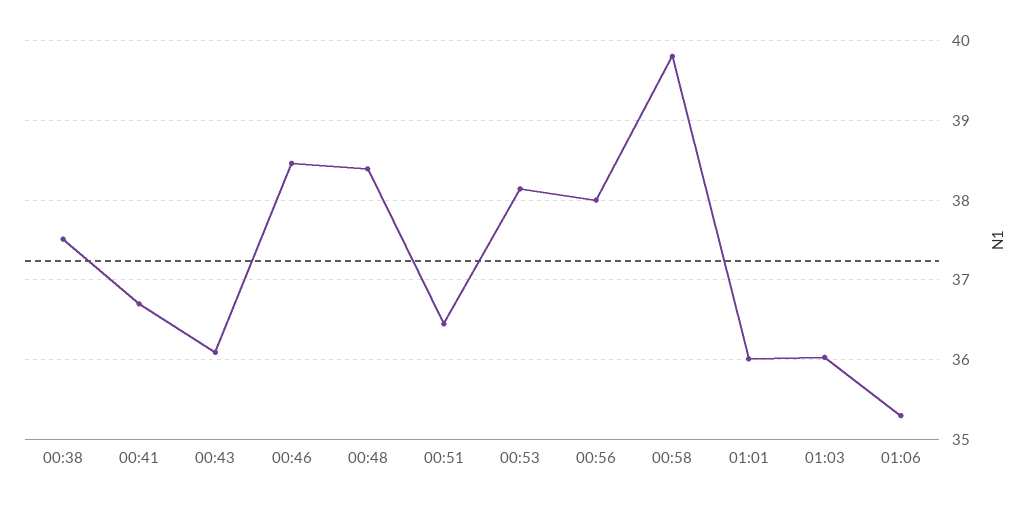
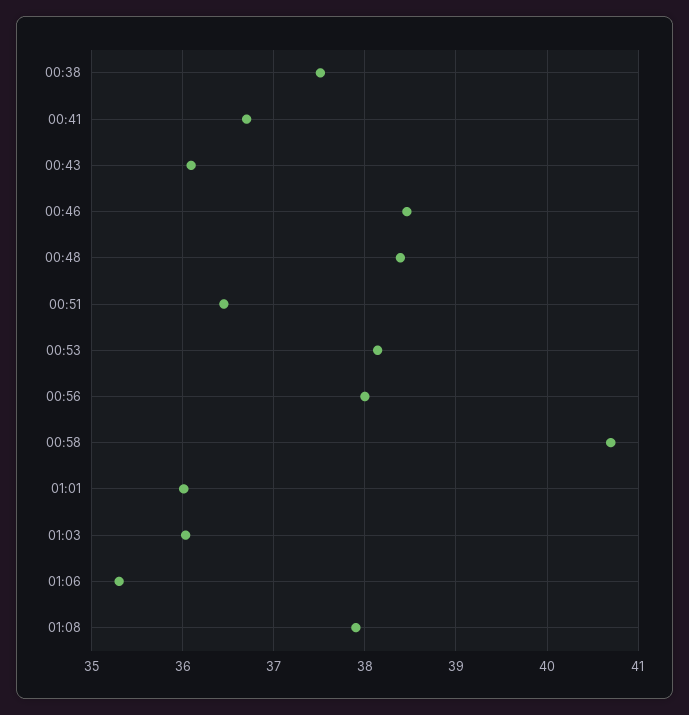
00:58: 39.8 -> 40.7
01:08: none -> 37.9

